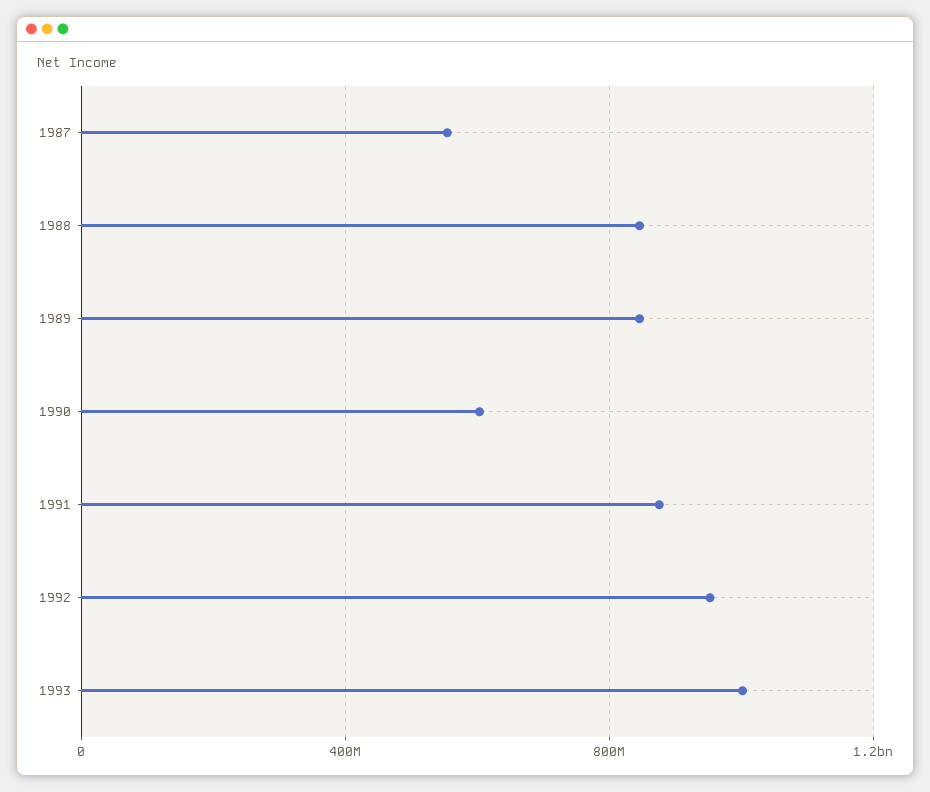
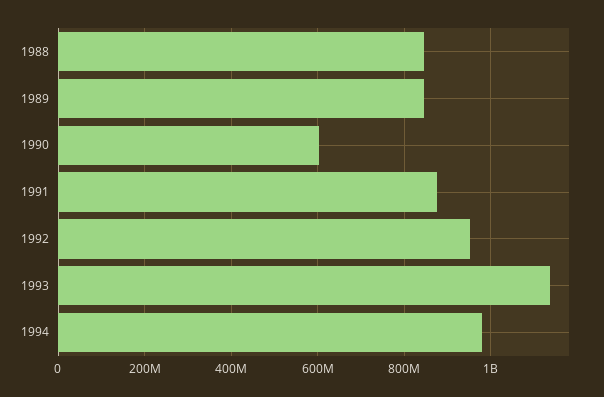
1987: 550000000 -> none
1993: 1000000000 -> 1140000000
1994: none -> 980000000

